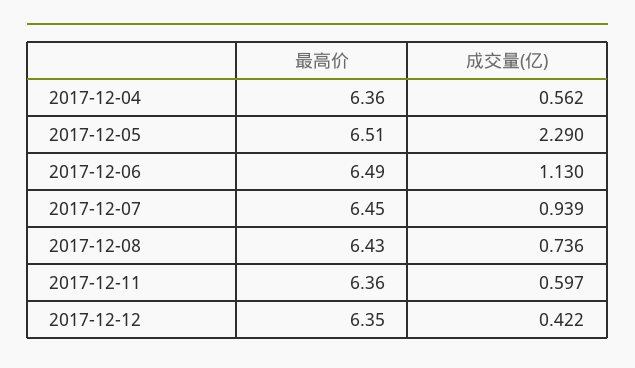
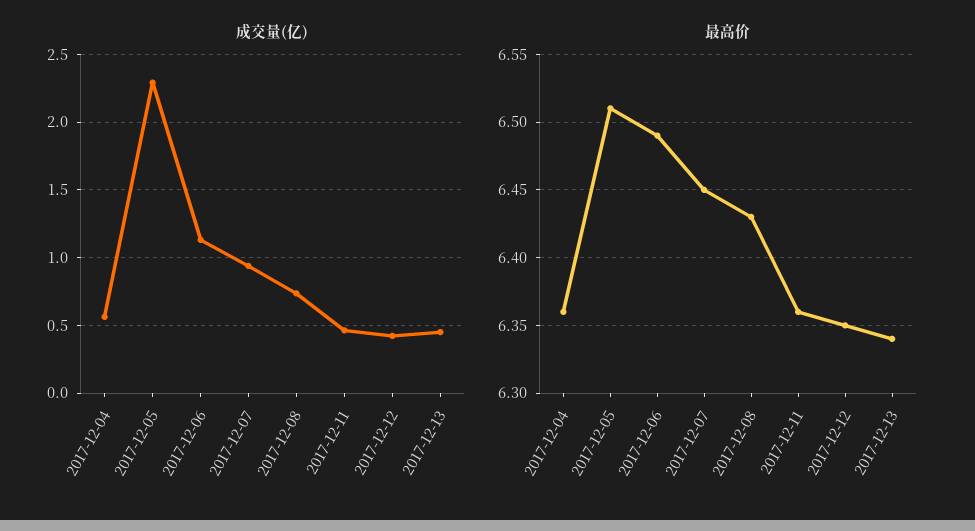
成交量(亿), 2017-12-11: 0.597 -> 0.45
成交量(亿), 2017-12-13: none -> 0.45
最高价, 2017-12-13: none -> 6.34

